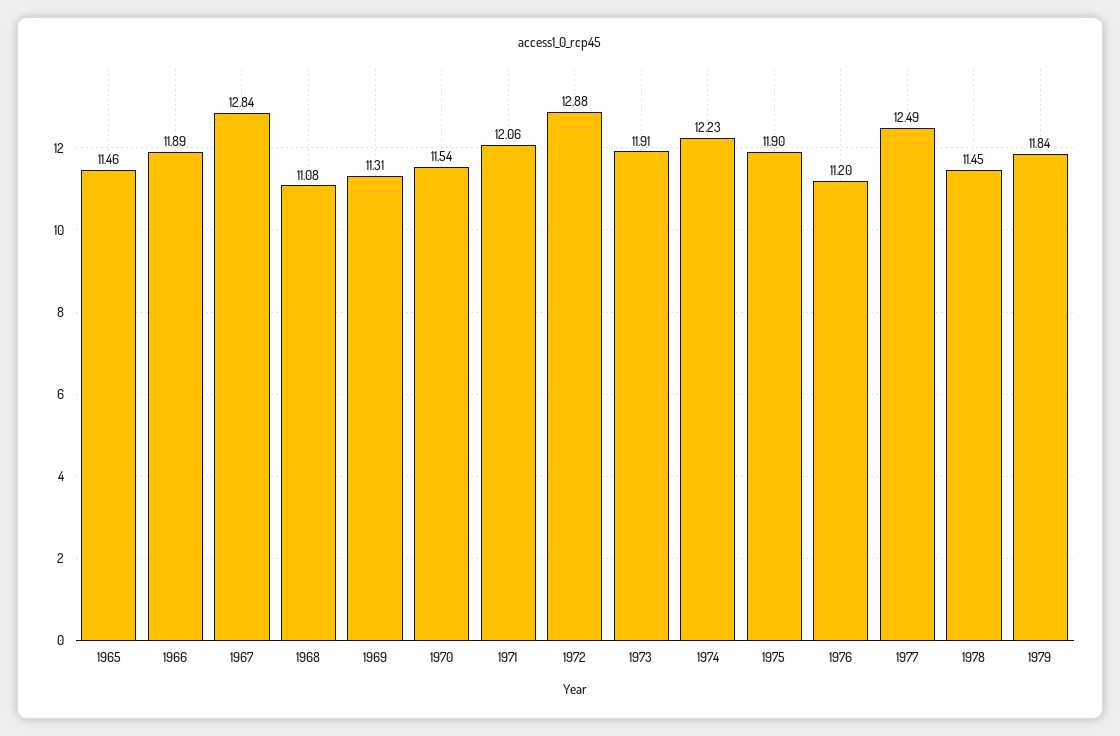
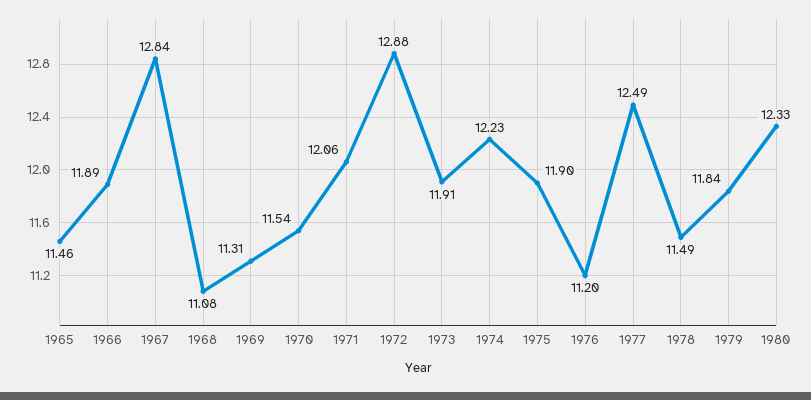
1978: 11.45 -> 11.49
1980: none -> 12.33

